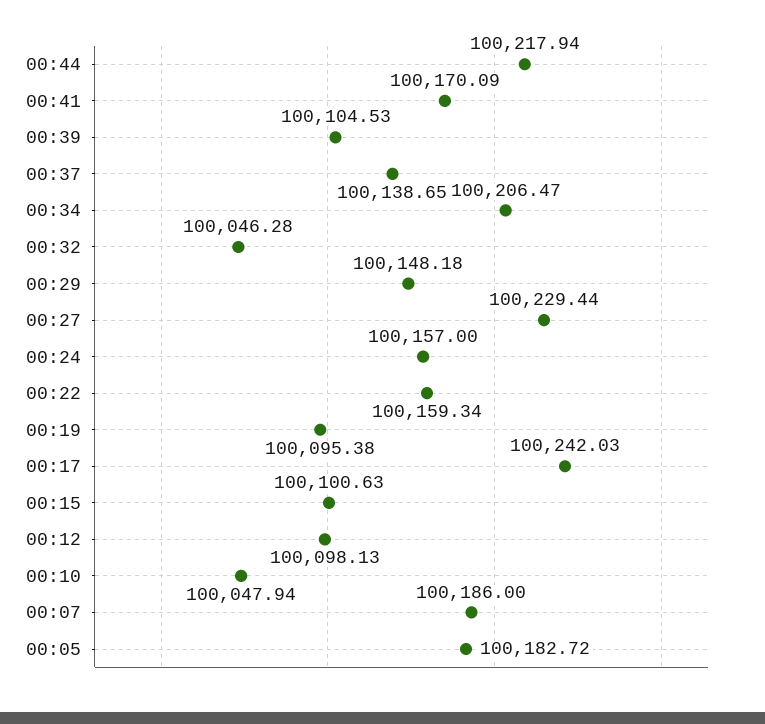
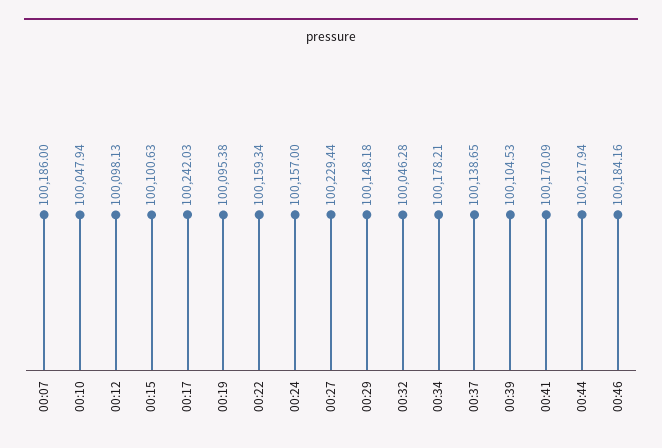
00:34: 100206.47 -> 100178.21
00:05: 100182.72 -> none
00:46: none -> 100184.16

